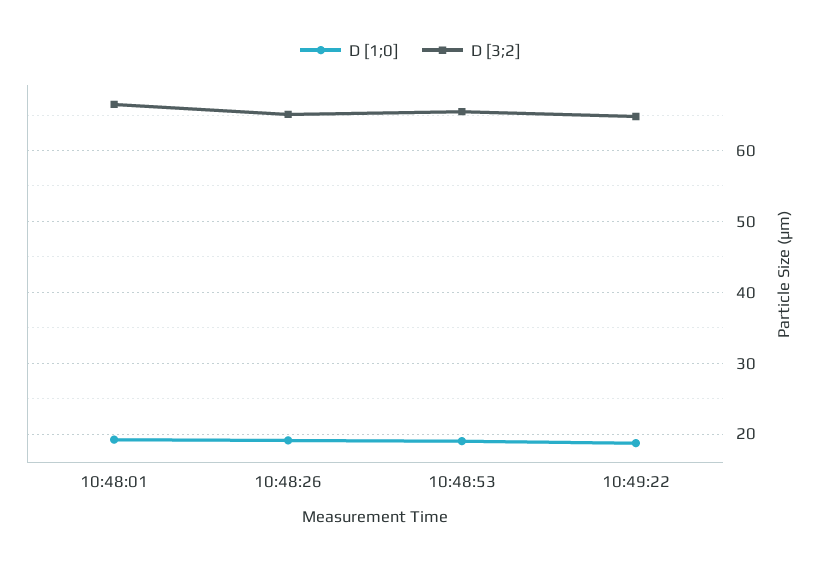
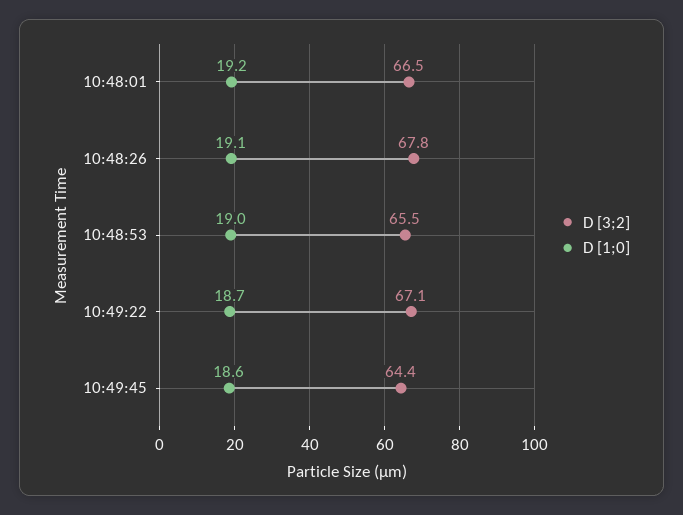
D [3;2], 10:48:26: 65 -> 67.8
D [3;2], 10:49:22: 65 -> 67.1
D [3;2], 10:49:45: none -> 64.4
D [1;0], 10:49:45: none -> 18.6

